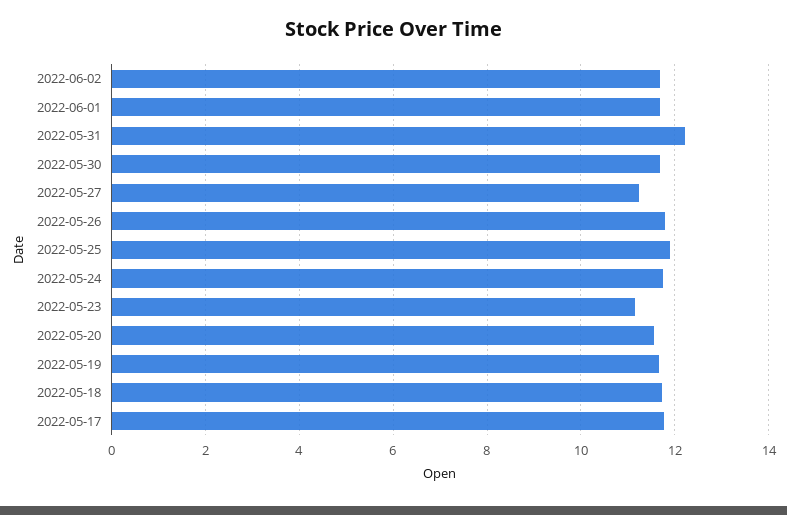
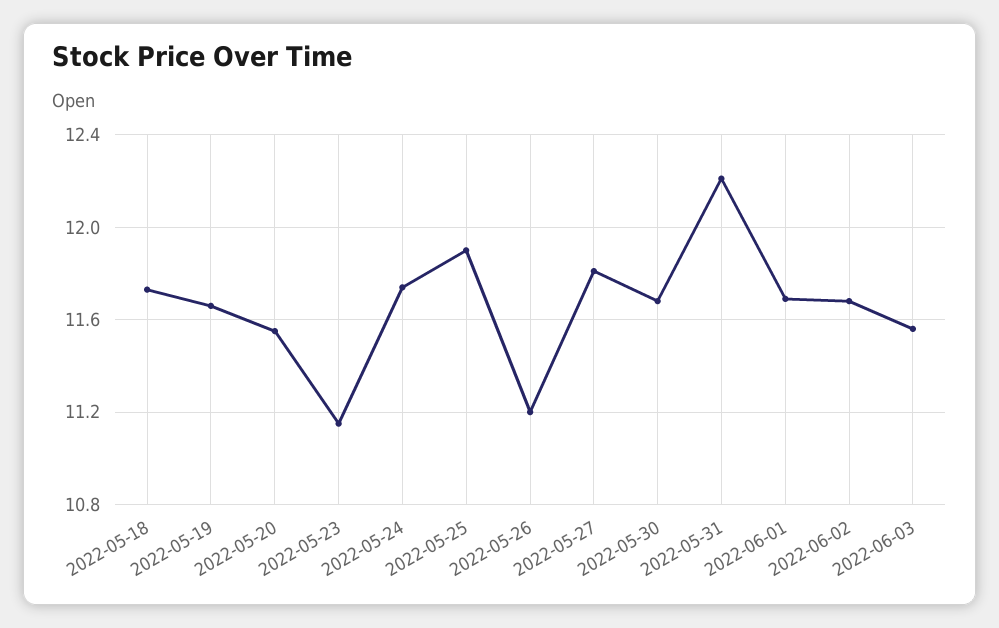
2022-05-27: 11.2 -> 11.8
2022-05-26: 11.8 -> 11.2
2022-05-17: 11.8 -> none
2022-06-03: none -> 11.55

